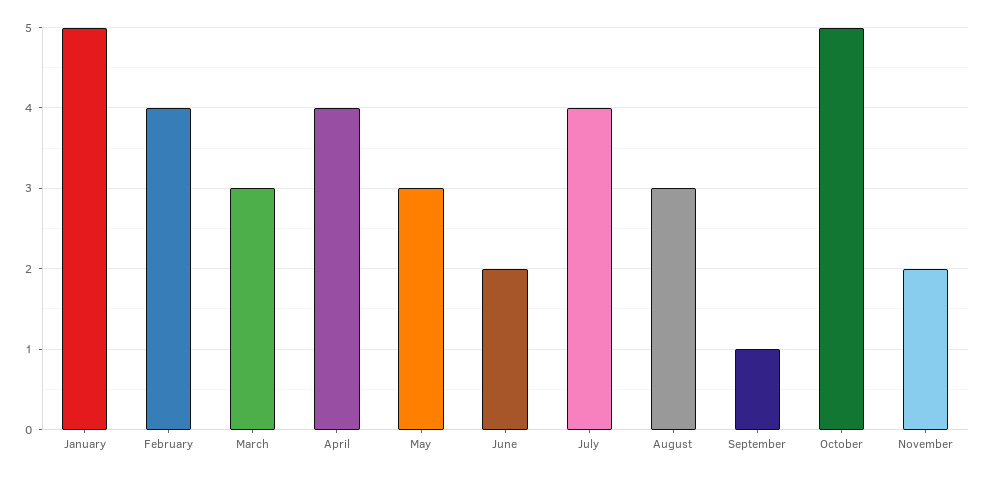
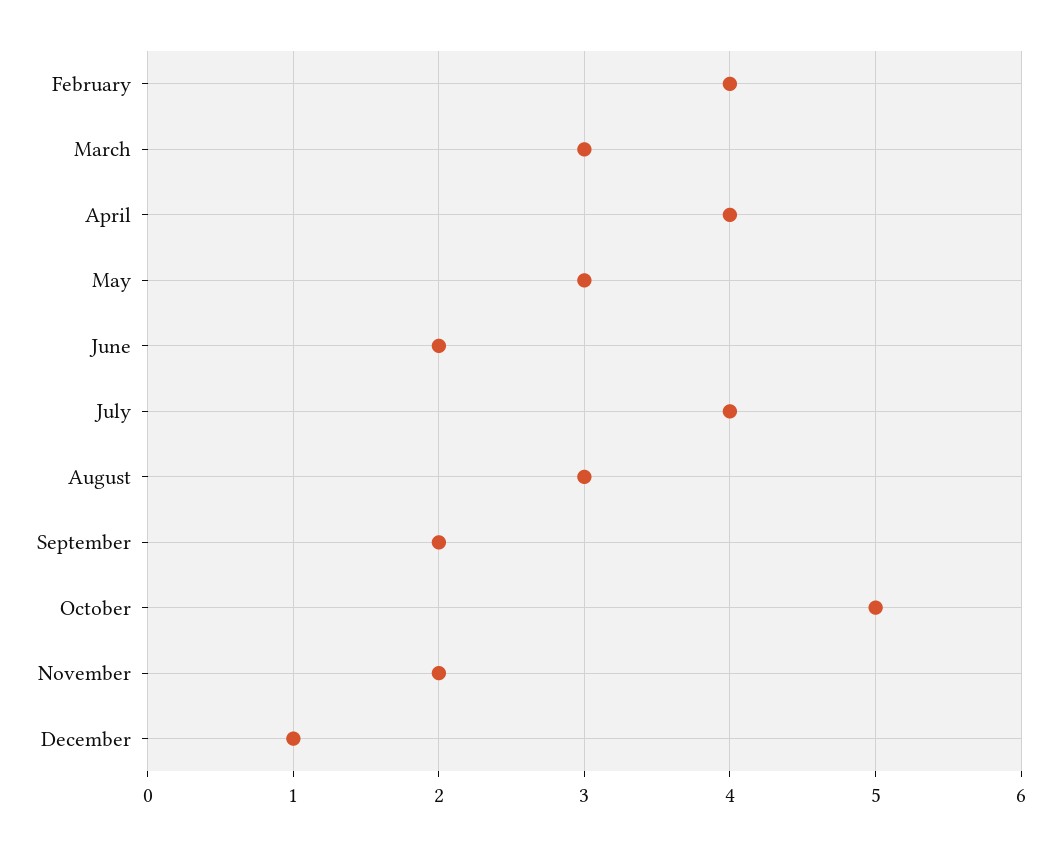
January: 5 -> none
September: 1 -> 2
December: none -> 1

